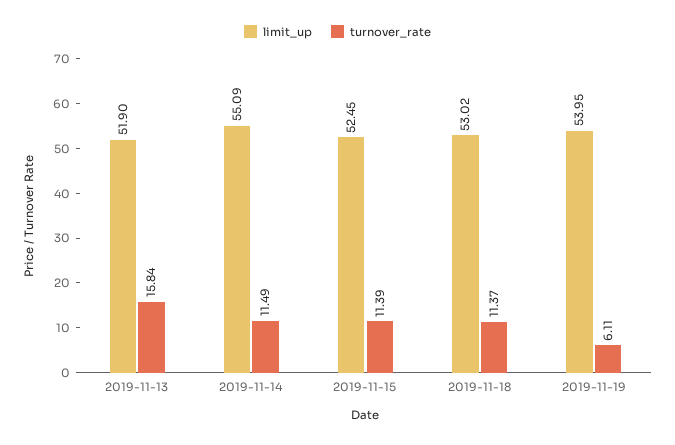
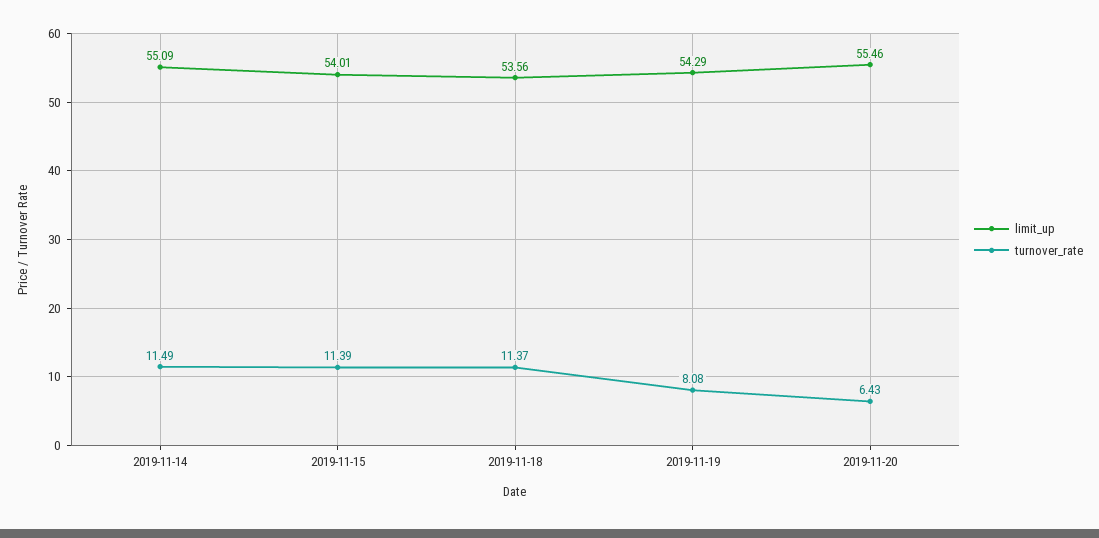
limit_up, 2019-11-13: 51.9 -> none
turnover_rate, 2019-11-13: 15.84 -> none
limit_up, 2019-11-15: 52.45 -> 54.01
limit_up, 2019-11-18: 53.02 -> 53.56
limit_up, 2019-11-19: 53.95 -> 54.29
turnover_rate, 2019-11-19: 6.11 -> 8.08
limit_up, 2019-11-20: none -> 55.46
turnover_rate, 2019-11-20: none -> 6.43

